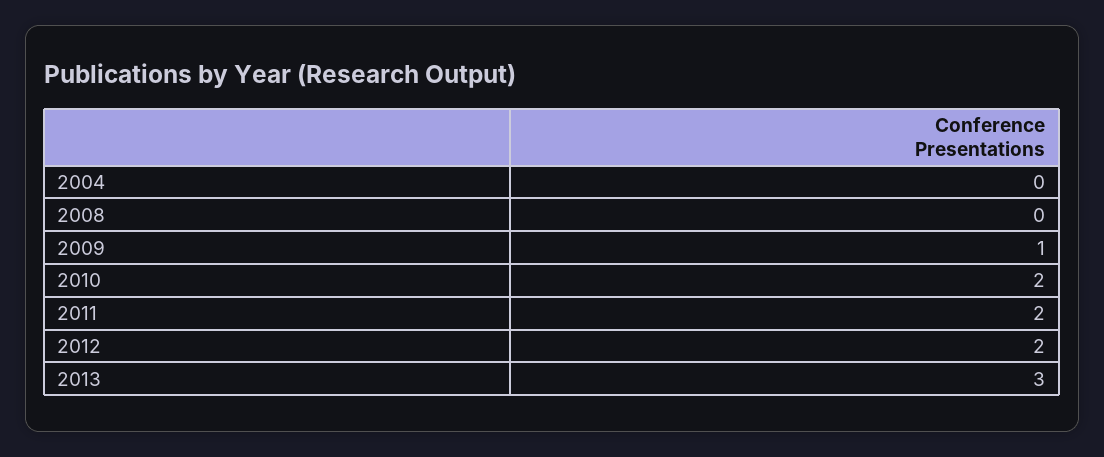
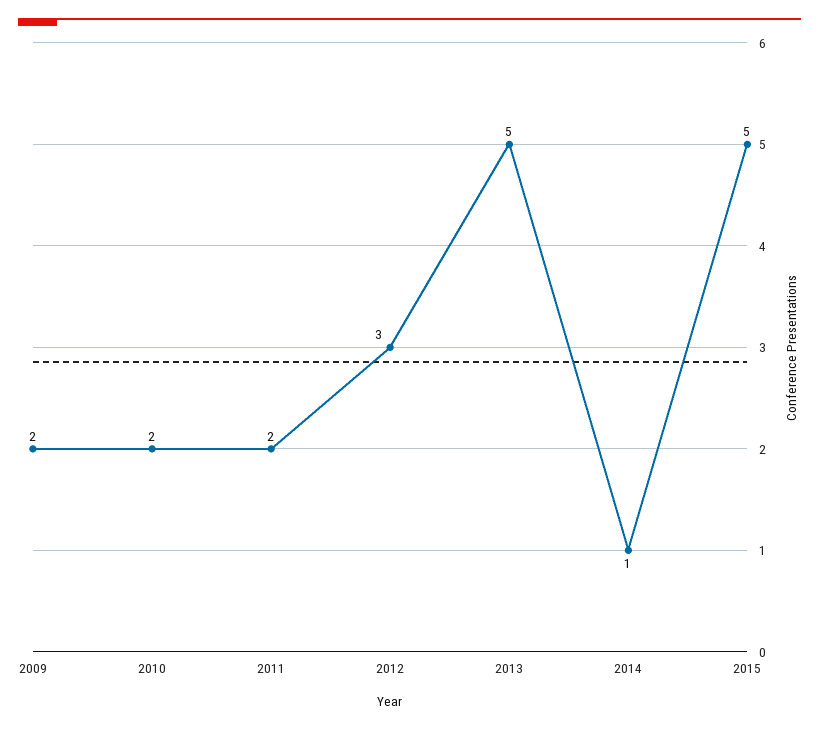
2004: 0 -> none
2008: 0 -> none
2009: 1 -> 2
2012: 2 -> 3
2013: 3 -> 5
2014: none -> 1
2015: none -> 5

